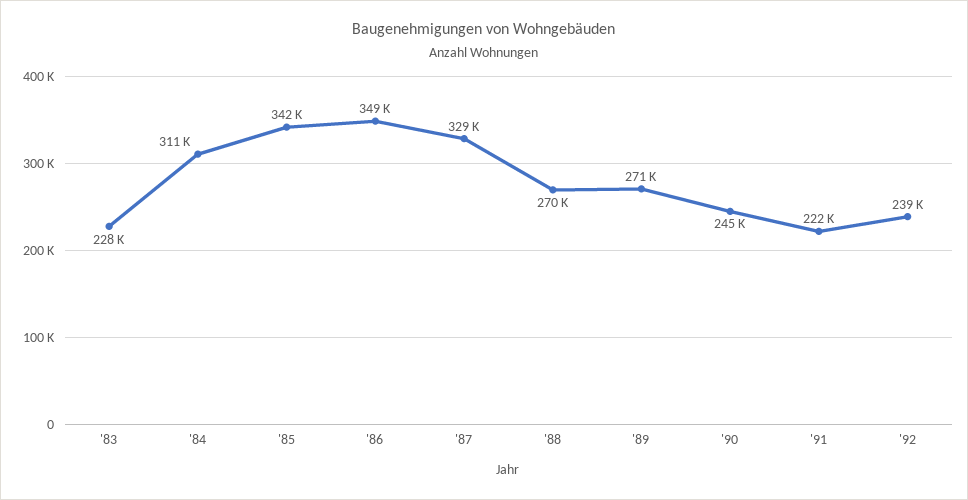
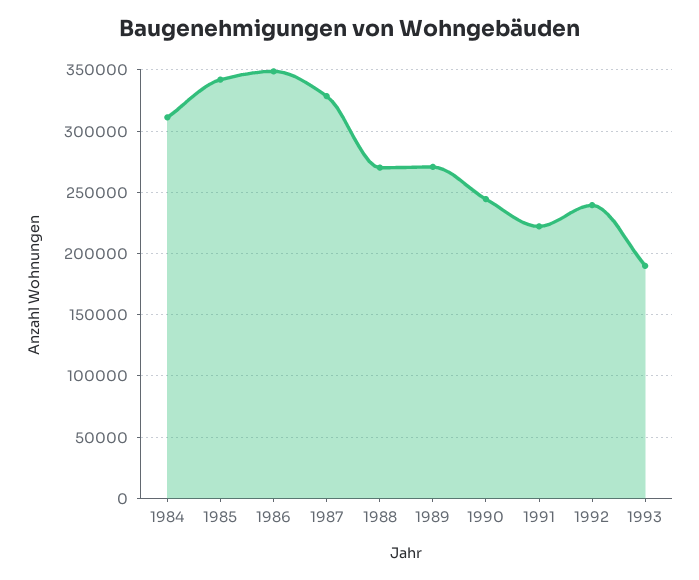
'83: 228000 -> none
1993: none -> 190000

